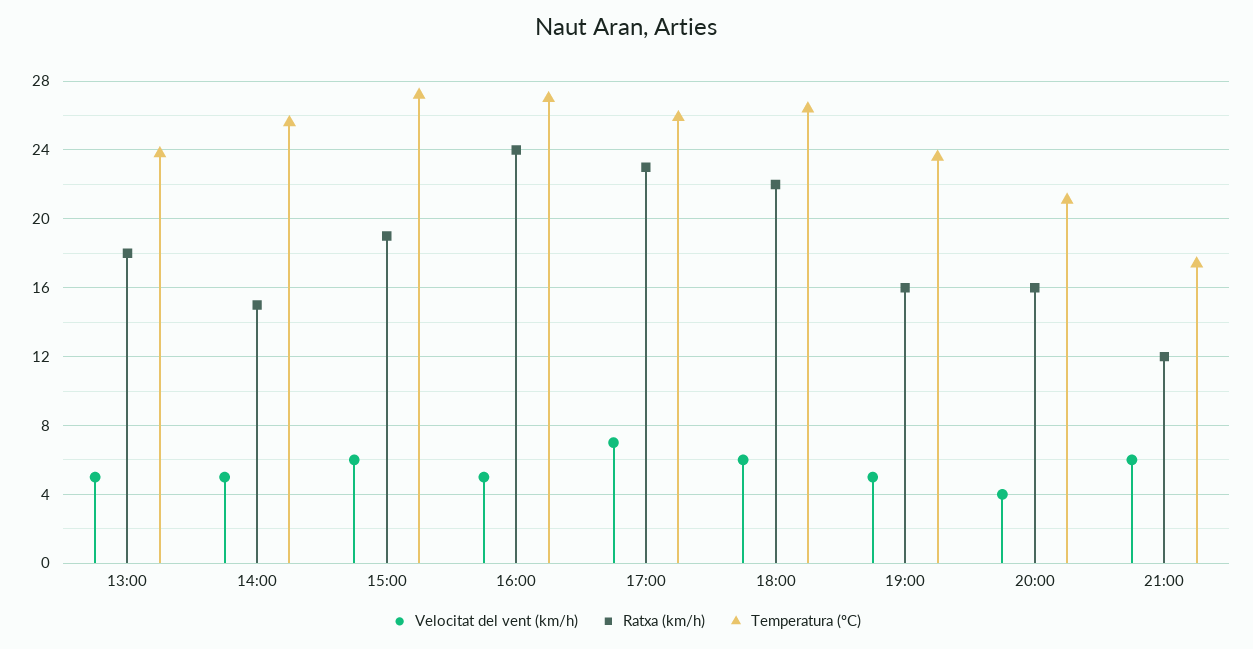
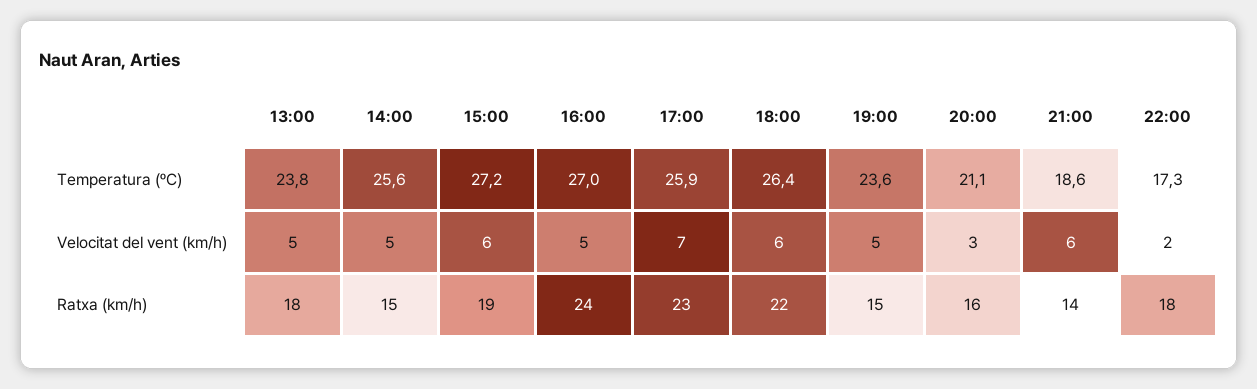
Ratxa (km/h), 19:00: 16 -> 15
Velocitat del vent (km/h), 20:00: 4 -> 3
Ratxa (km/h), 21:00: 12 -> 14
Temperatura (ºC), 21:00: 17.5 -> 18.6
Temperatura (ºC), 22:00: none -> 17.3
Velocitat del vent (km/h), 22:00: none -> 2
Ratxa (km/h), 22:00: none -> 18

